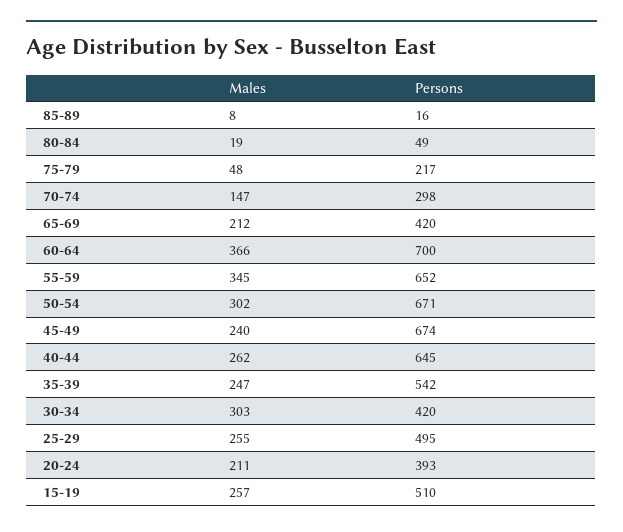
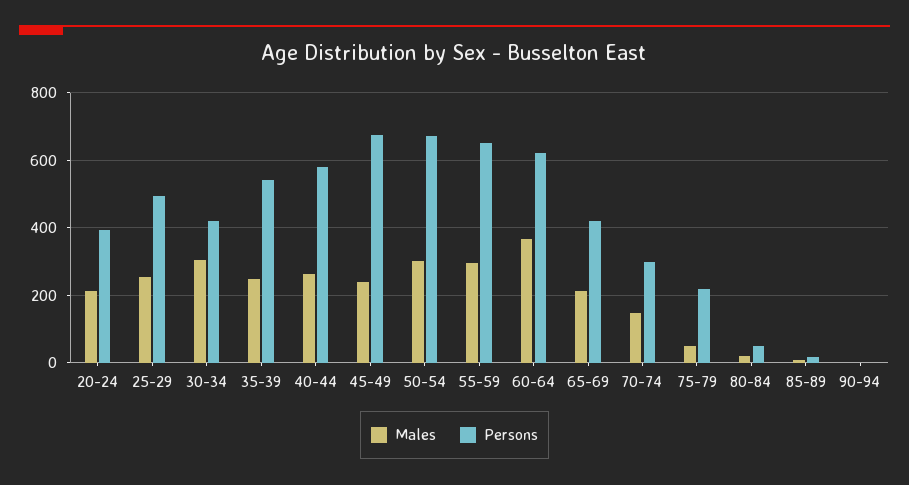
Persons, 60-64: 700 -> 620
Males, 55-59: 345 -> 300
Persons, 40-44: 645 -> 580
Males, 15-19: 257 -> none
Persons, 15-19: 510 -> none
Males, 90-94: none -> 0
Persons, 90-94: none -> 0

